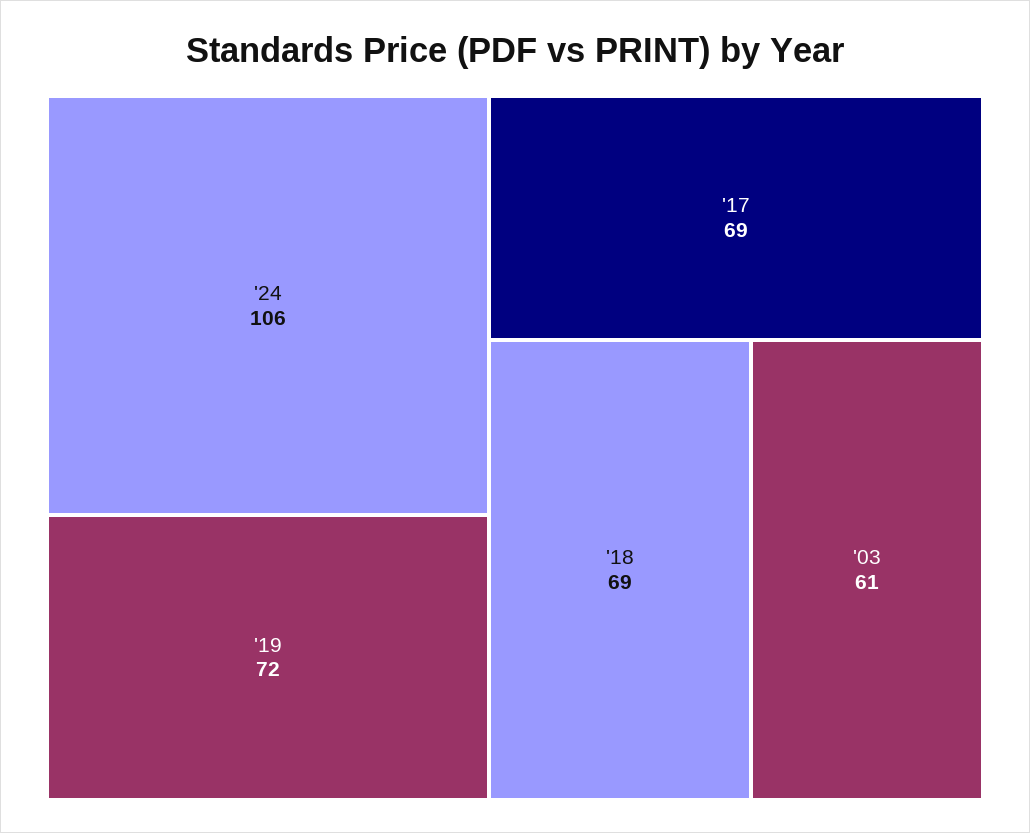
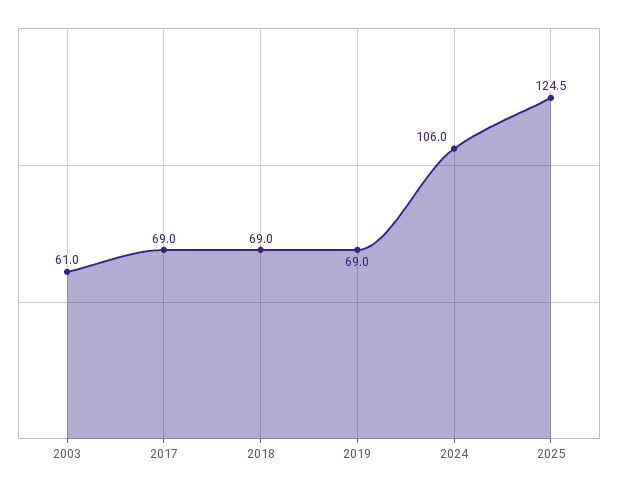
'19: 72 -> 69
2025: none -> 124.5

